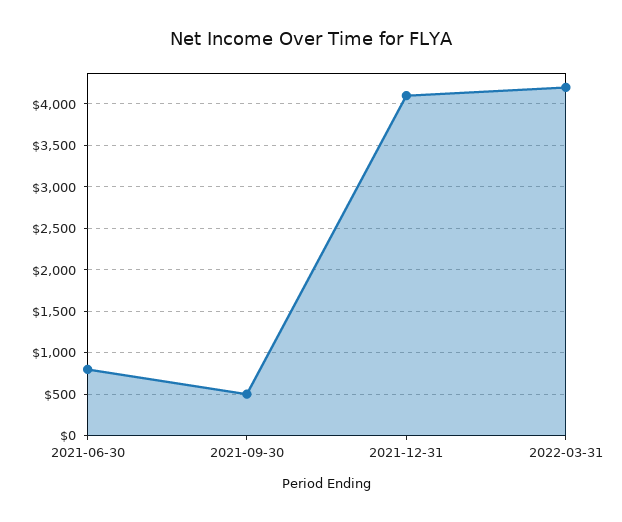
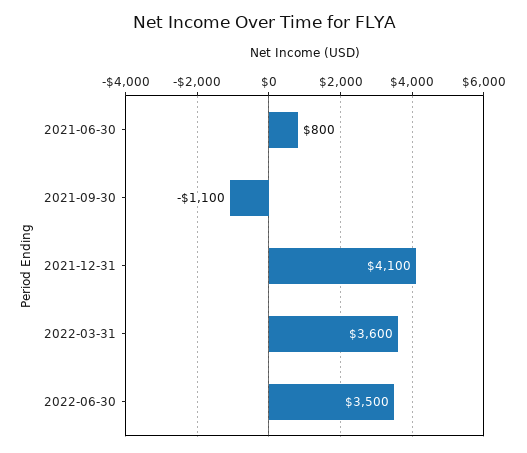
2021-09-30: 500 -> -1100
2022-03-31: 4200 -> 3600
2022-06-30: none -> 3500

